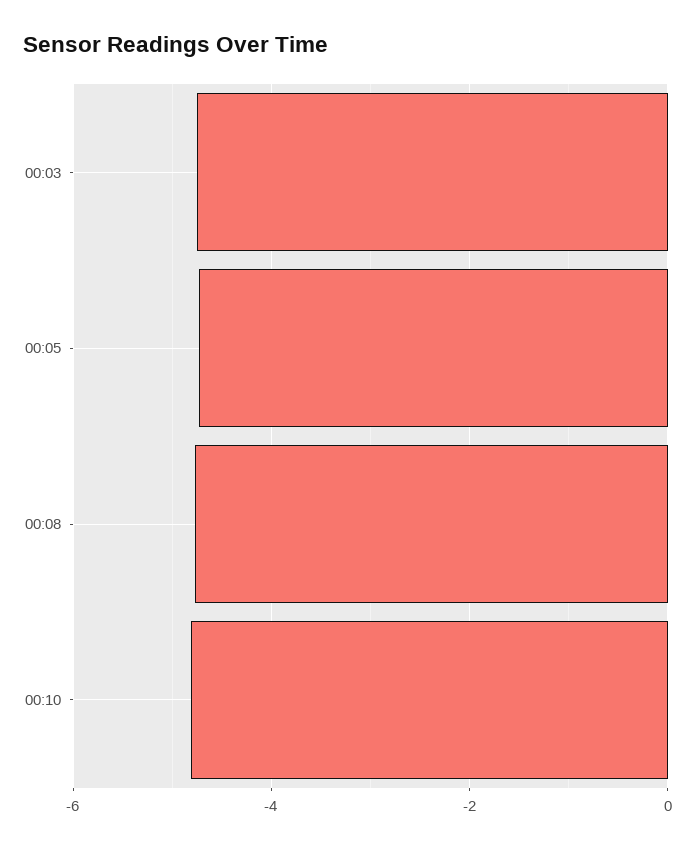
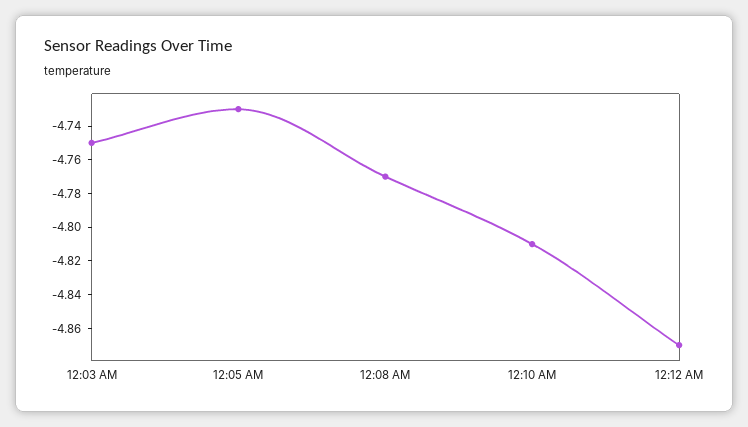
12:12 AM: none -> -4.87

